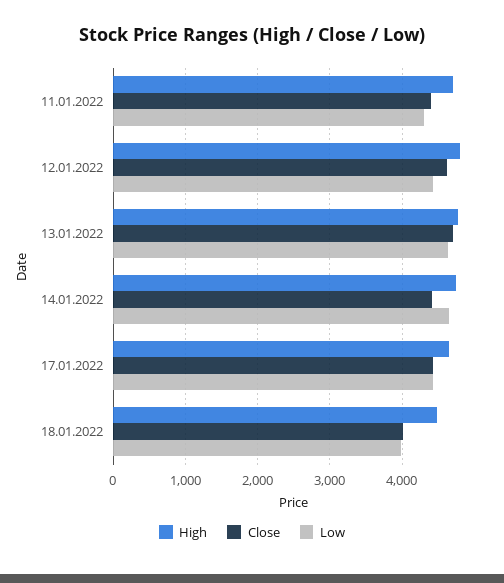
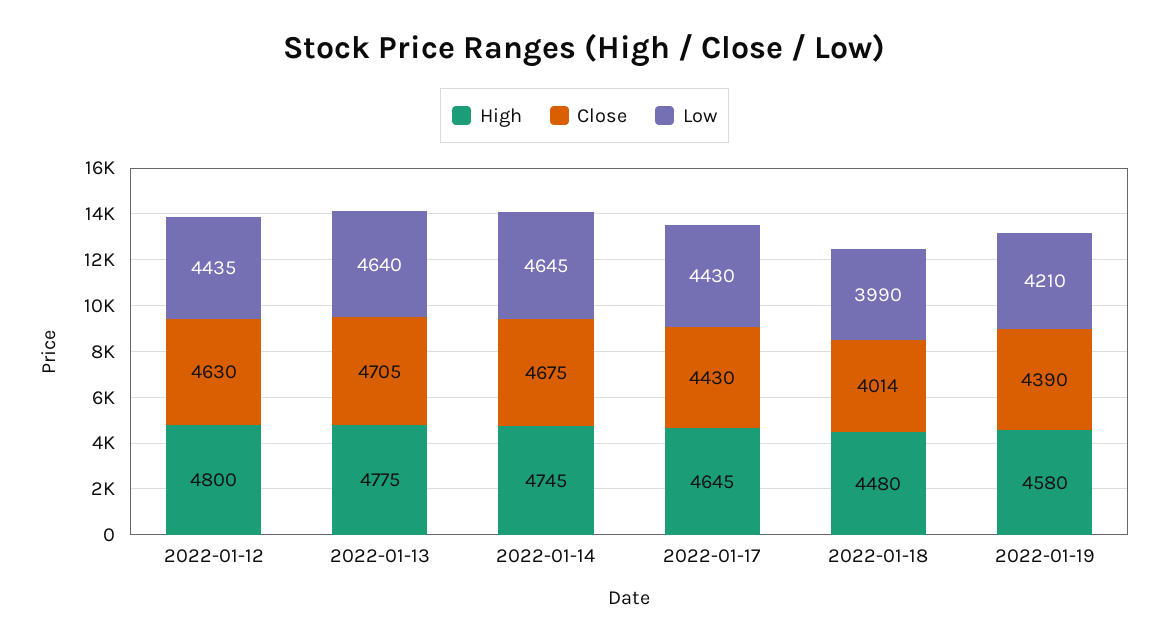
High, 11.01.2022: 4700 -> none
Close, 11.01.2022: 4400 -> none
Low, 11.01.2022: 4300 -> none
Close, 14.01.2022: 4400 -> 4675
High, 2022-01-19: none -> 4580
Close, 2022-01-19: none -> 4390
Low, 2022-01-19: none -> 4210

